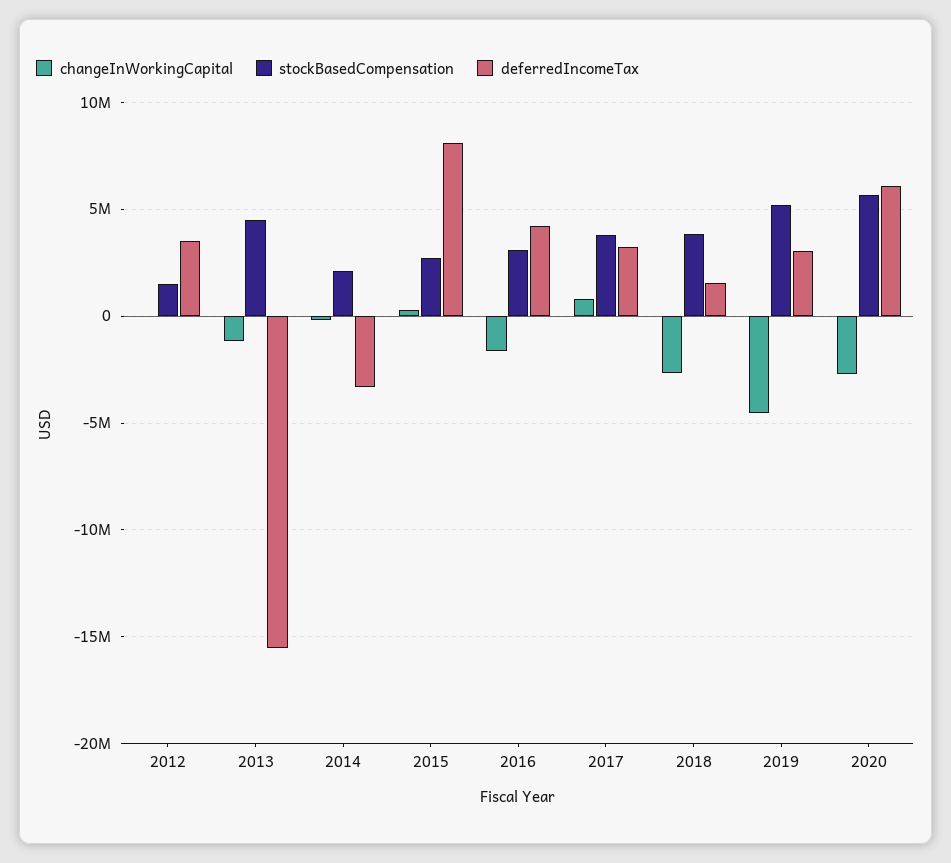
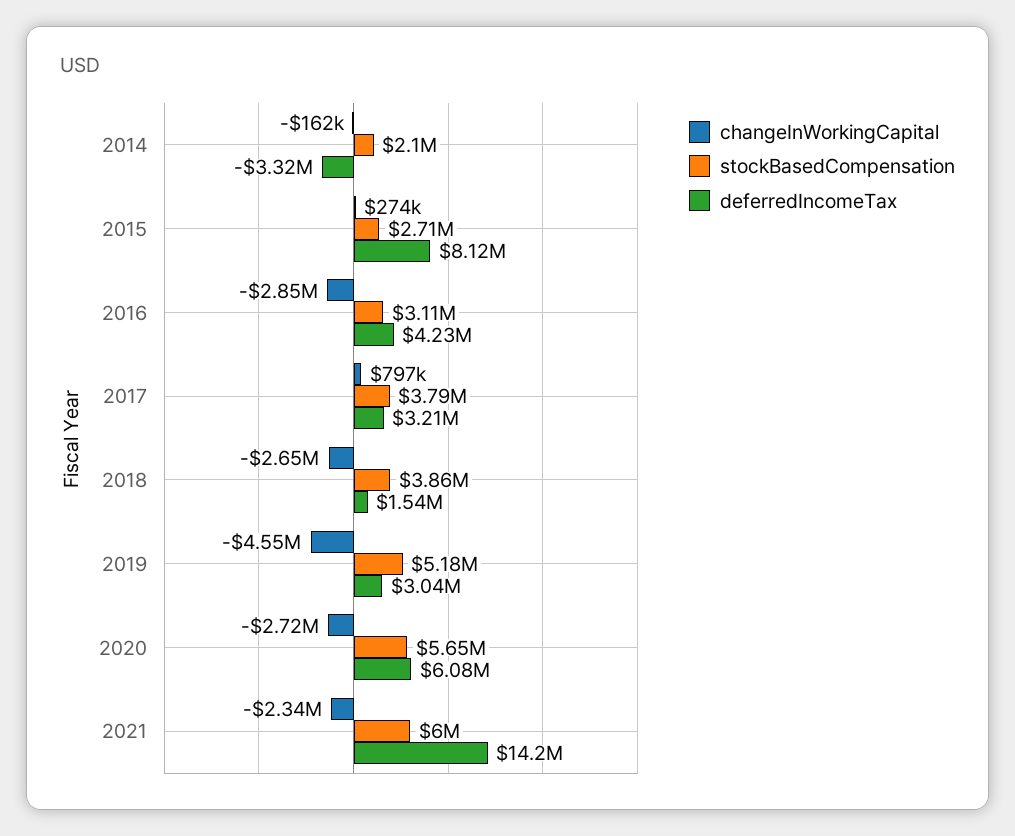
changeInWorkingCapital, 2012: 0 -> none
stockBasedCompensation, 2012: 1500000 -> none
deferredIncomeTax, 2012: 3500000 -> none
changeInWorkingCapital, 2013: -1000000 -> none
stockBasedCompensation, 2013: 4500000 -> none
deferredIncomeTax, 2013: -15500000 -> none
changeInWorkingCapital, 2016: -1500000 -> -2850000
changeInWorkingCapital, 2021: none -> -2340000
stockBasedCompensation, 2021: none -> 6000000
deferredIncomeTax, 2021: none -> 14200000

